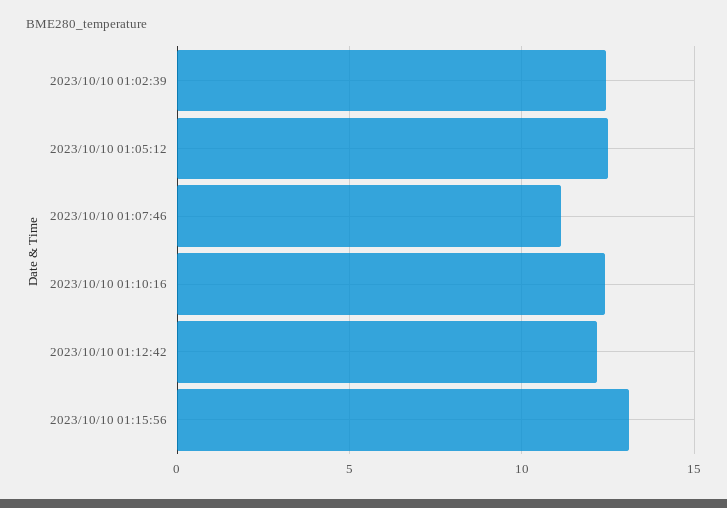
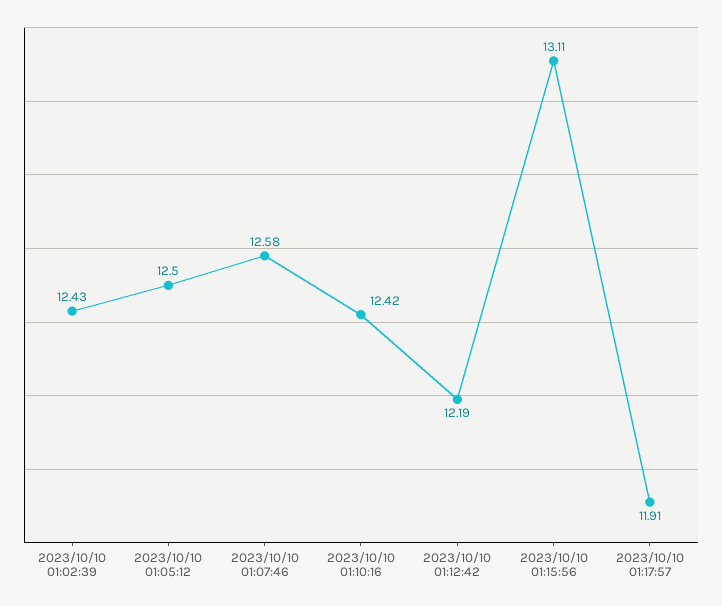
2023/10/10 01:07:46: 11 -> 12.58
2023/10/10 01:17:57: none -> 11.91

